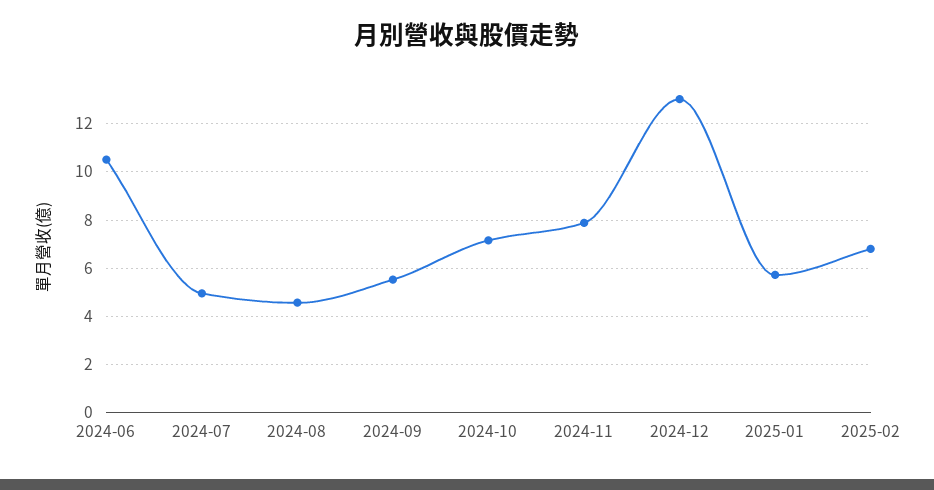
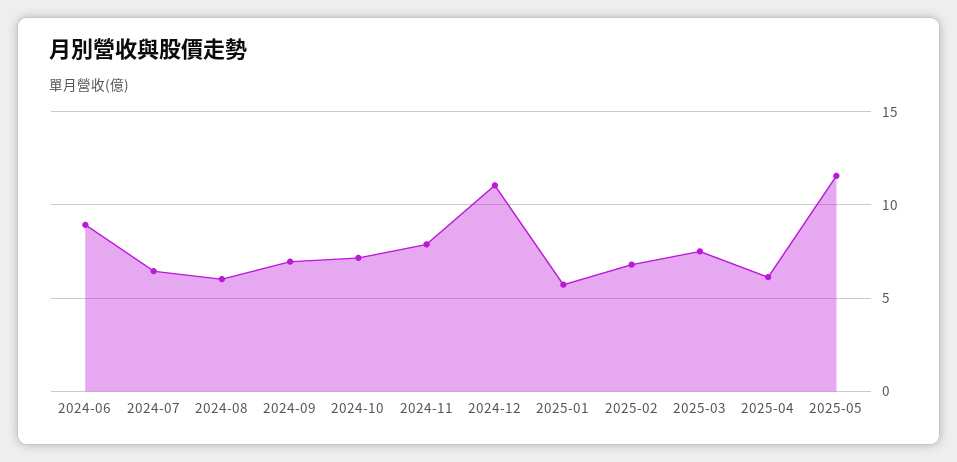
2024-06: 10.5 -> 9
2024-07: 5 -> 6.5
2024-08: 4.5 -> 6
2024-09: 5.5 -> 7
2024-12: 13 -> 11
2025-03: none -> 7.5
2025-04: none -> 6
2025-05: none -> 11.5

